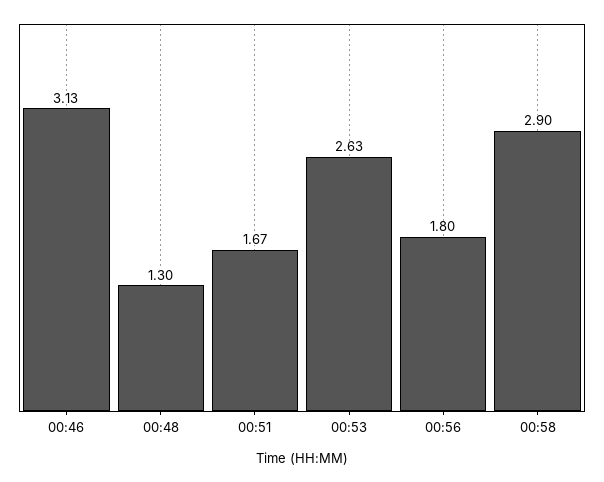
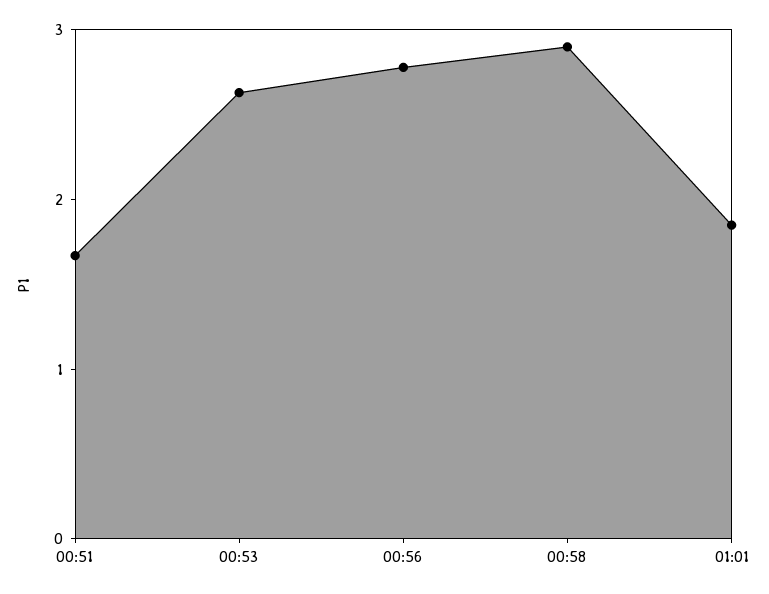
00:46: 3.13 -> none
00:48: 1.3 -> none
00:56: 1.8 -> 2.8
01:01: none -> 1.8

